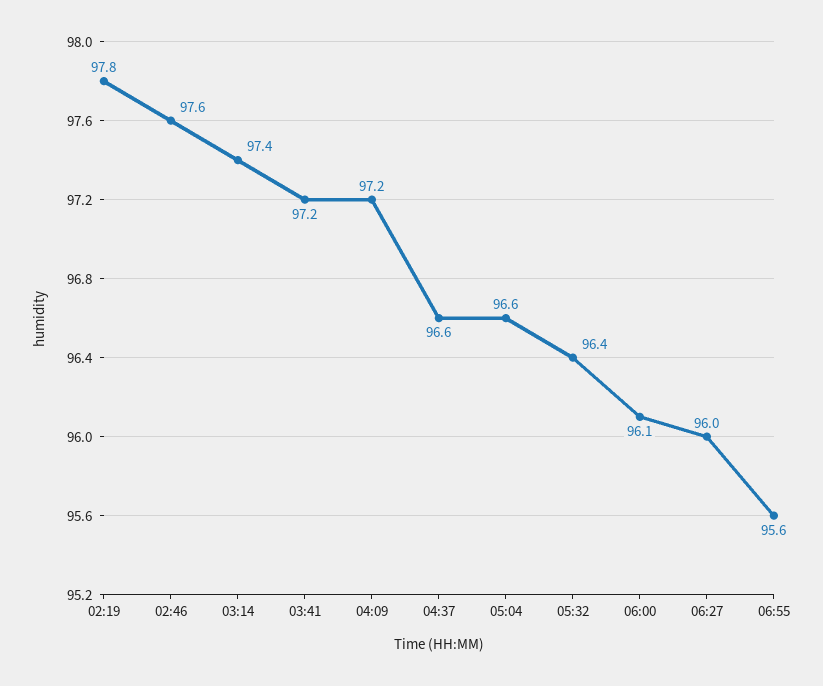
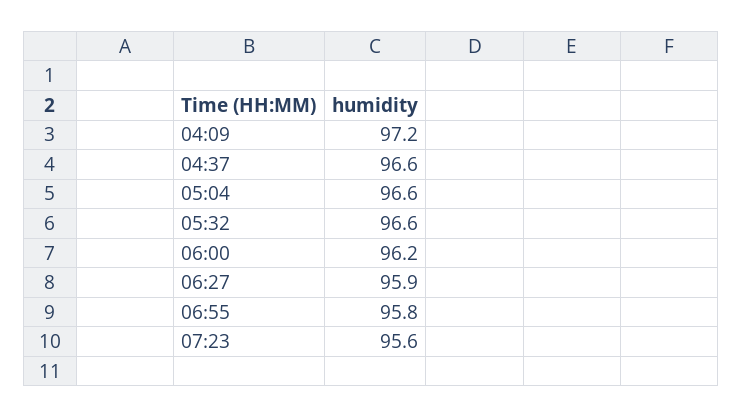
02:19: 97.8 -> none
02:46: 97.6 -> none
03:14: 97.4 -> none
03:41: 97.2 -> none
05:32: 96.4 -> 96.6
06:00: 96.1 -> 96.2
06:27: 96 -> 95.9
06:55: 95.6 -> 95.8
07:23: none -> 95.6

